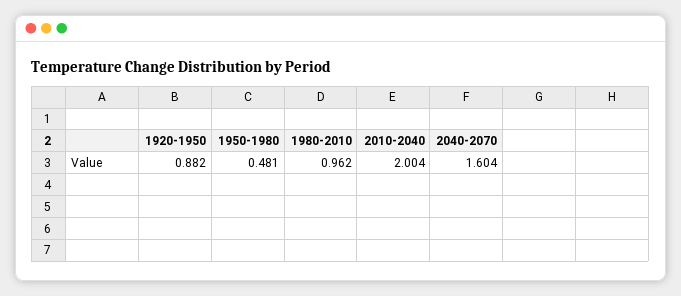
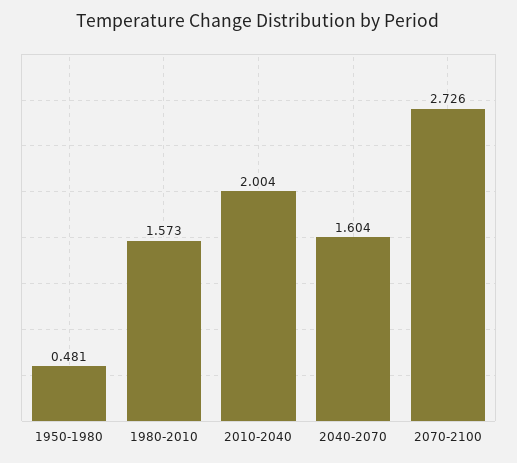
1920-1950: 0.882 -> none
1980-2010: 0.962 -> 1.573
2070-2100: none -> 2.726

